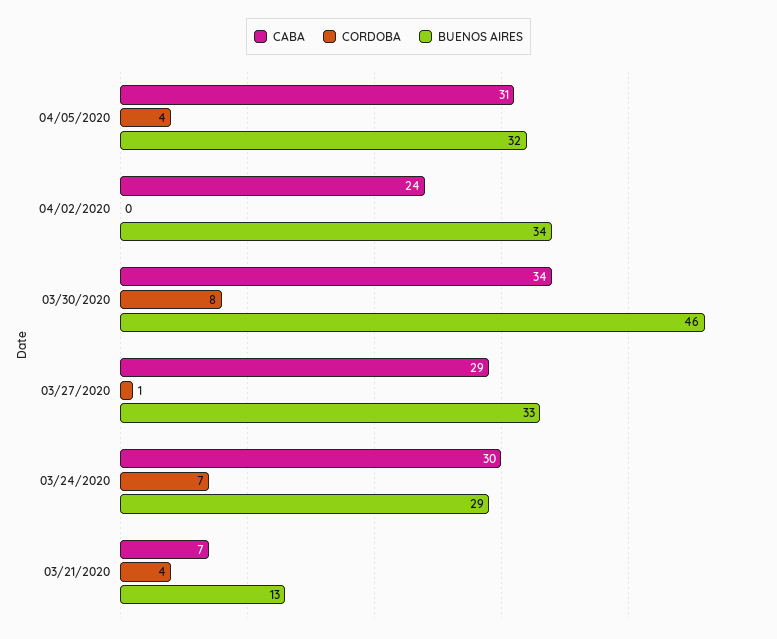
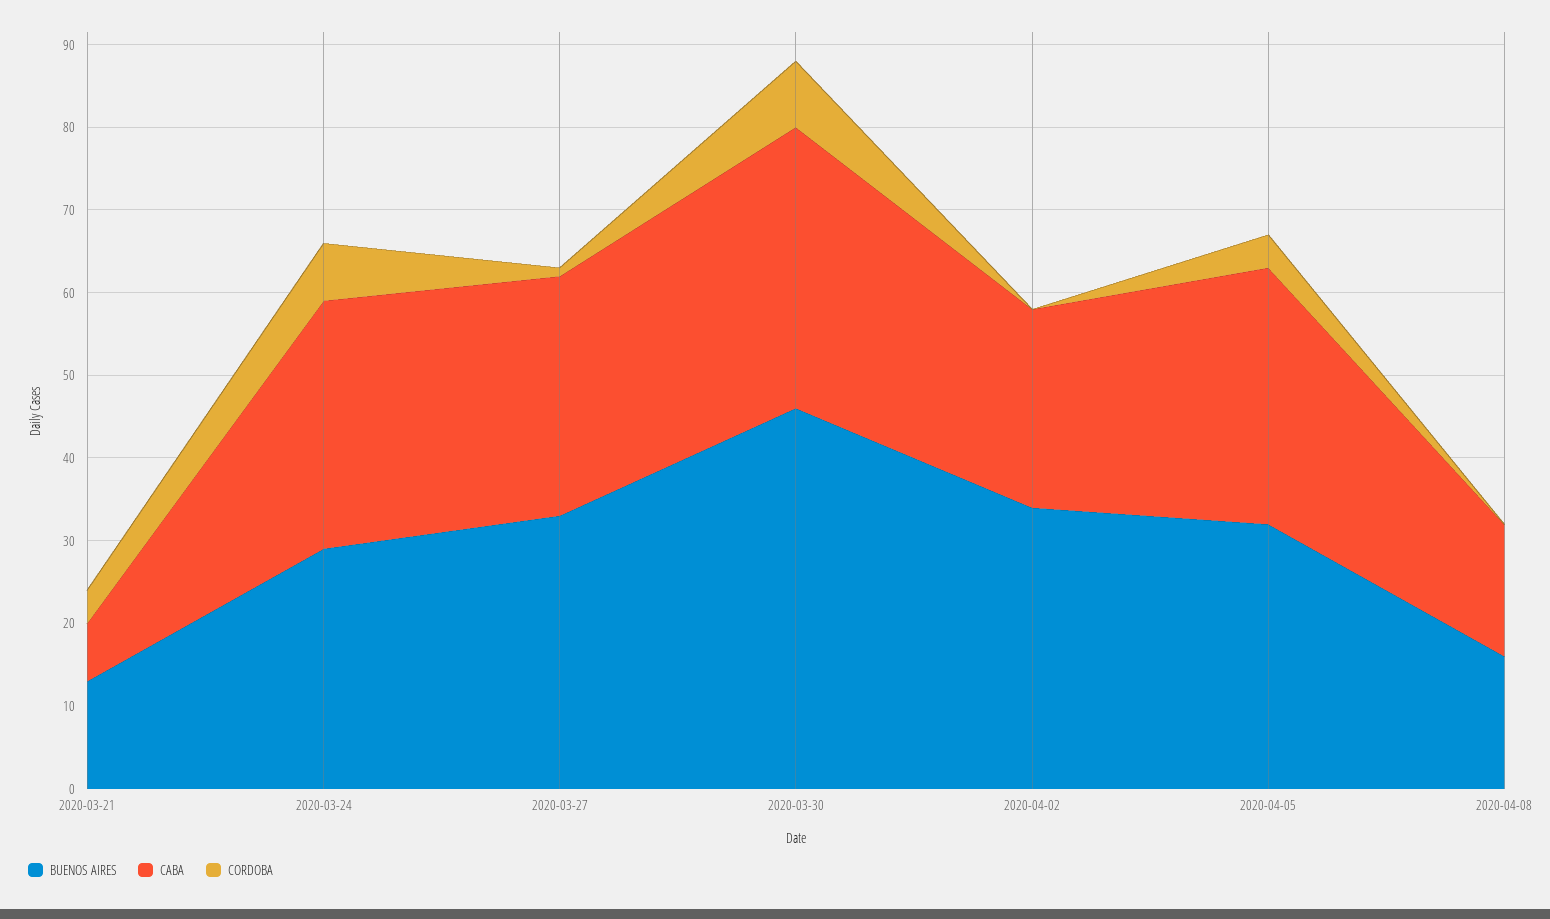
BUENOS AIRES, 2020-04-08: none -> 16
CABA, 2020-04-08: none -> 16
CORDOBA, 2020-04-08: none -> 0

